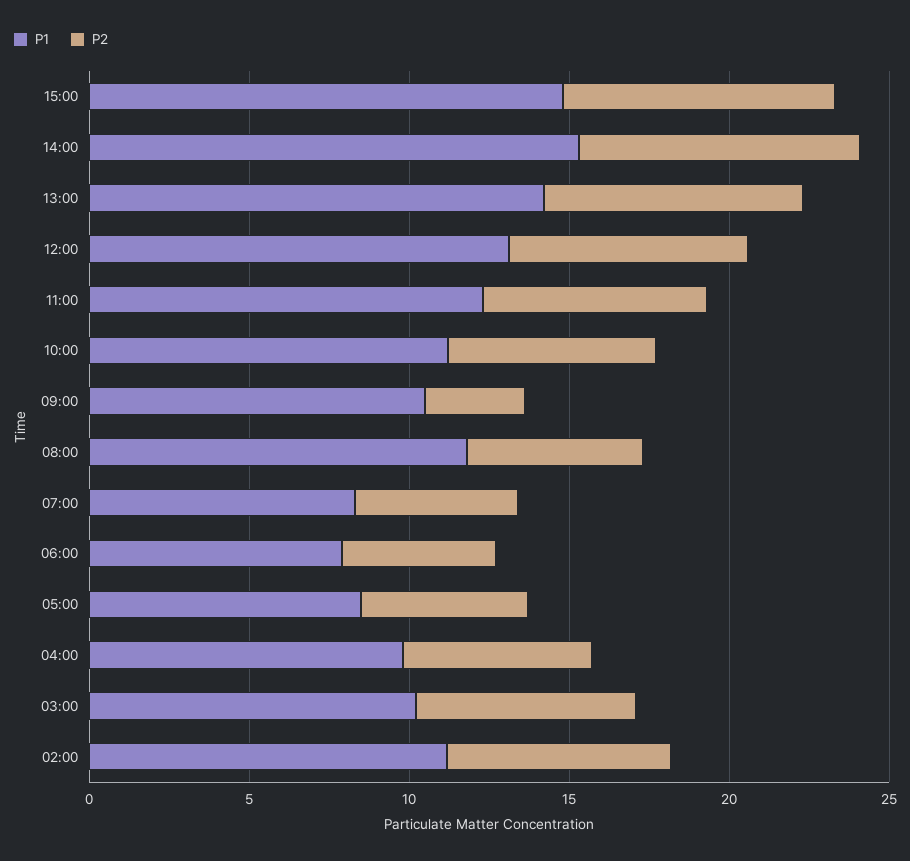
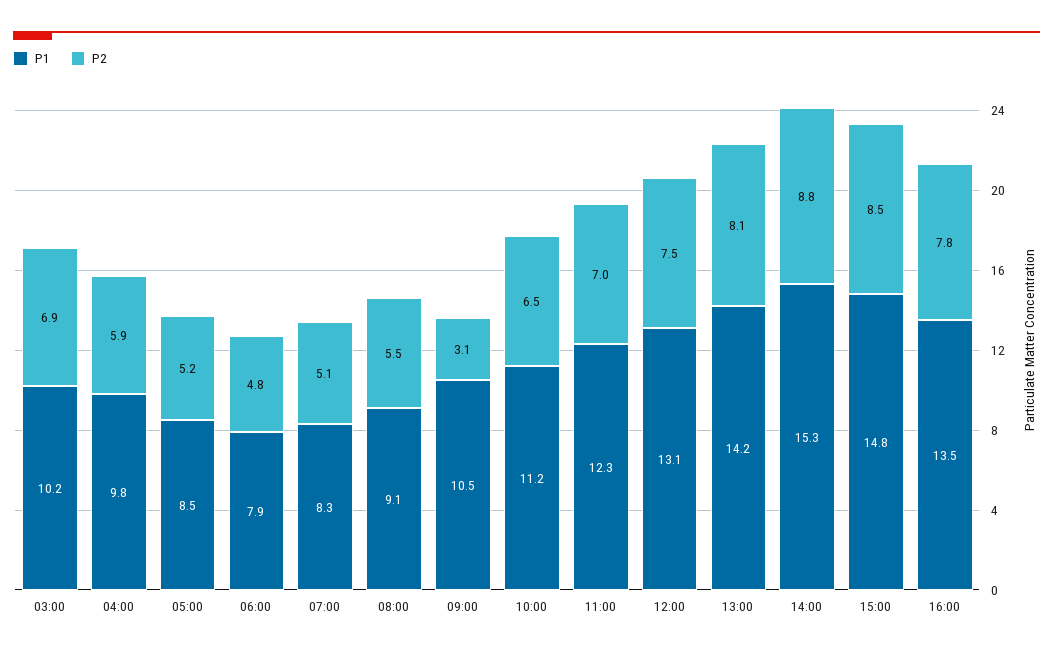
P1, 08:00: 12 -> 9.1
P1, 02:00: 11 -> none
P2, 02:00: 7 -> none
P1, 16:00: none -> 13.5
P2, 16:00: none -> 7.8

